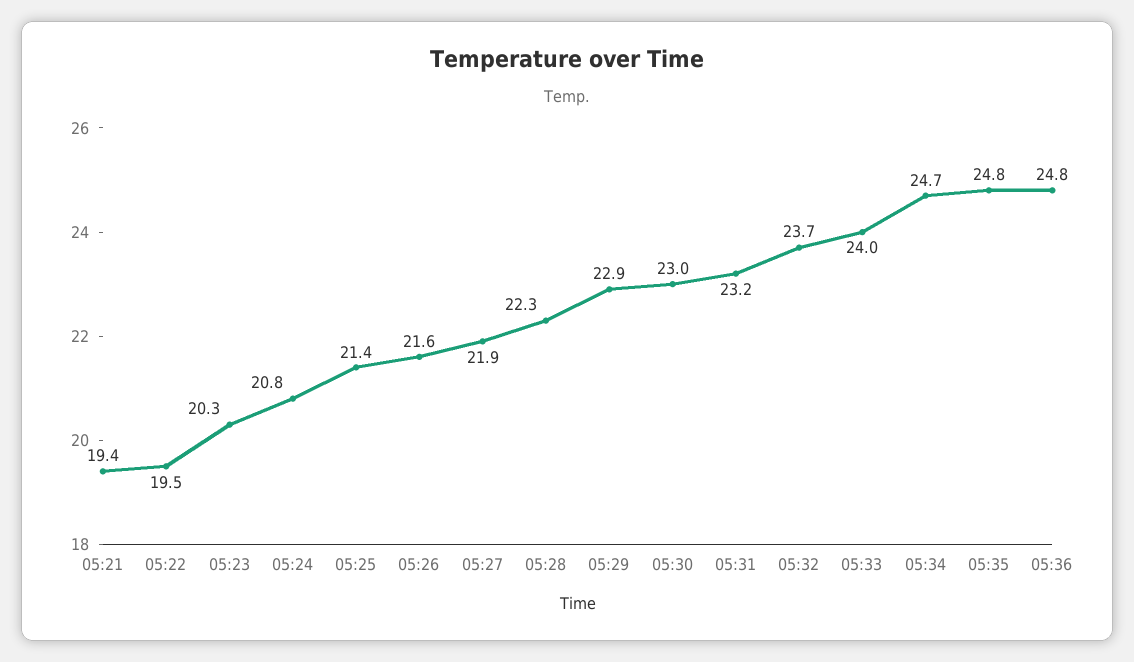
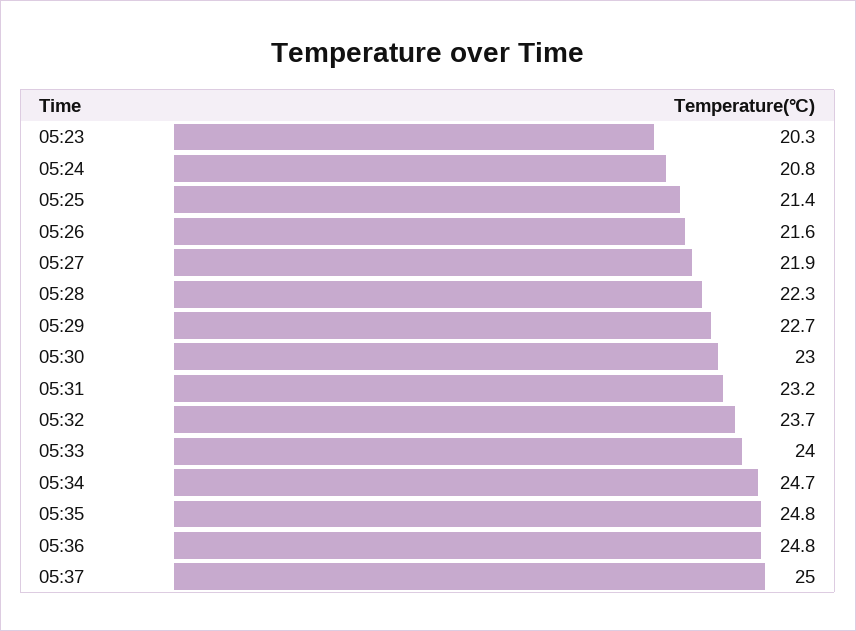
05:21: 19.4 -> none
05:22: 19.5 -> none
05:29: 22.9 -> 22.7
05:37: none -> 25

